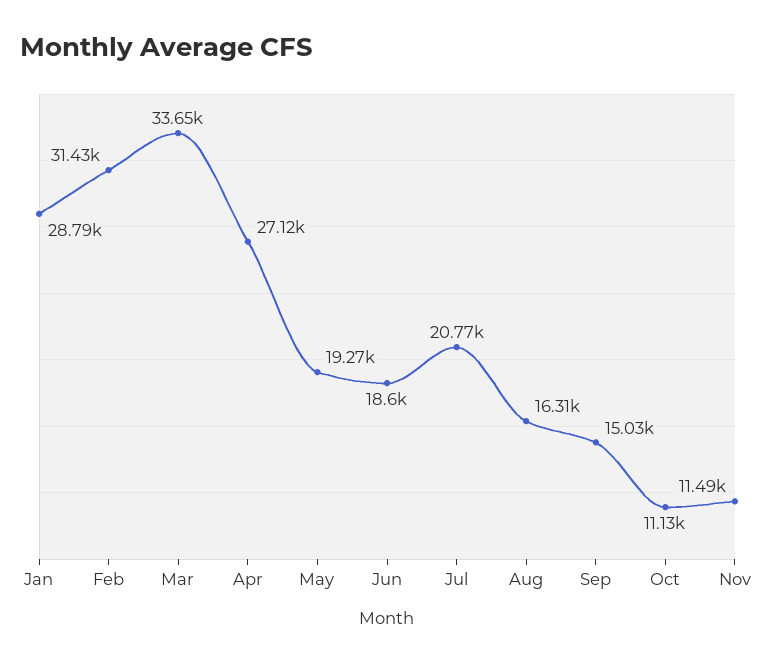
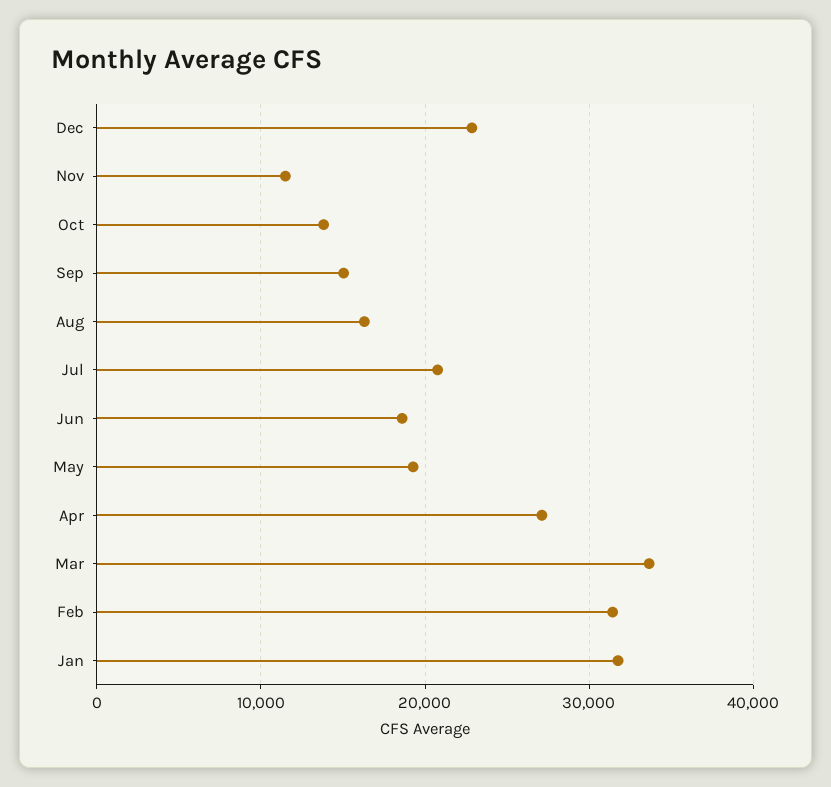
Jan: 28790 -> 32000
Oct: 11130 -> 14000
Dec: none -> 23000

